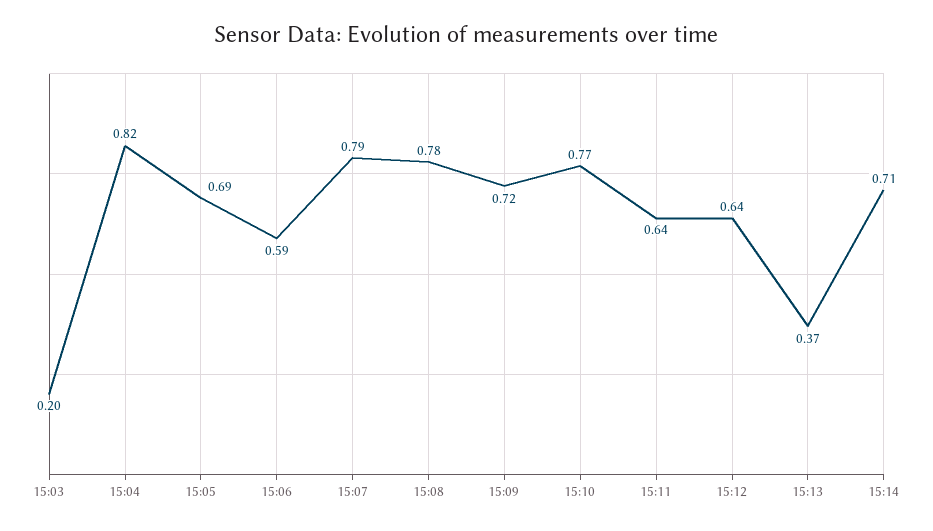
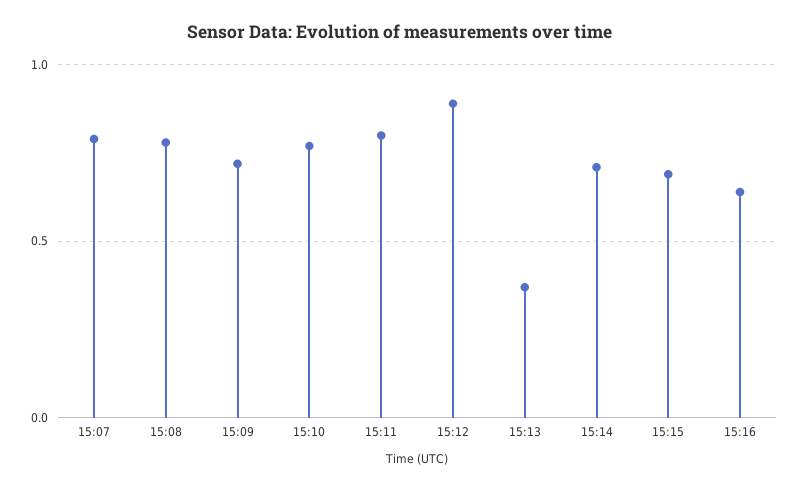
15:03: 0.2 -> none
15:04: 0.82 -> none
15:05: 0.69 -> none
15:06: 0.59 -> none
15:11: 0.64 -> 0.8
15:12: 0.64 -> 0.9
15:15: none -> 0.7
15:16: none -> 0.65

